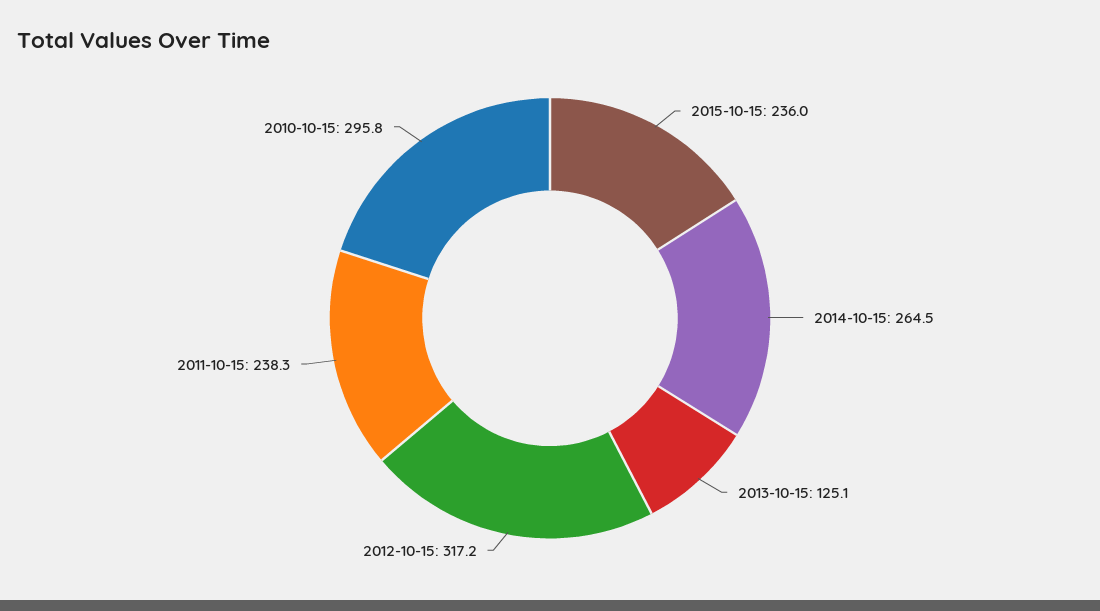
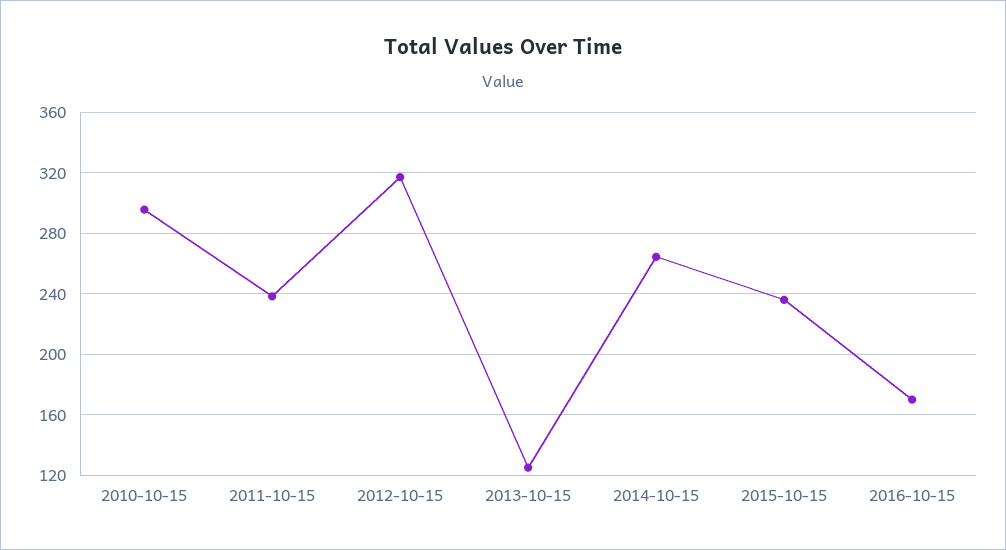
2016-10-15: none -> 170

